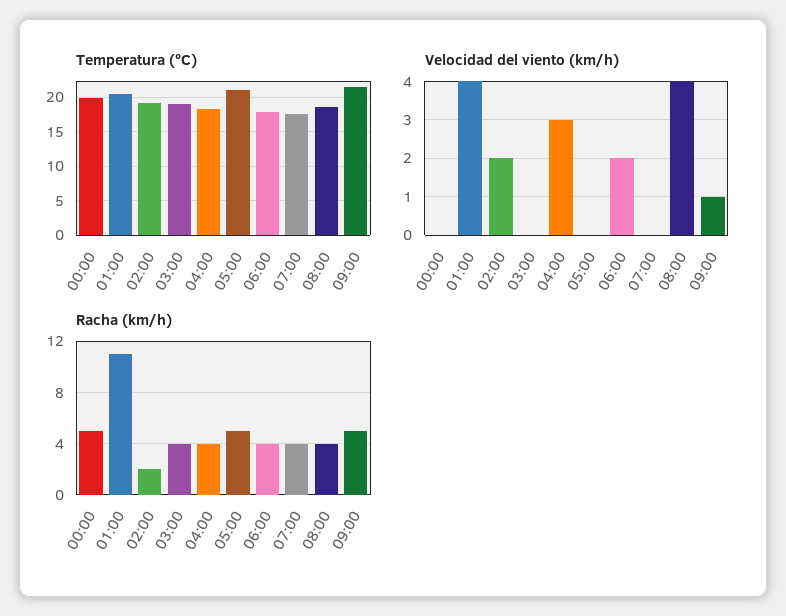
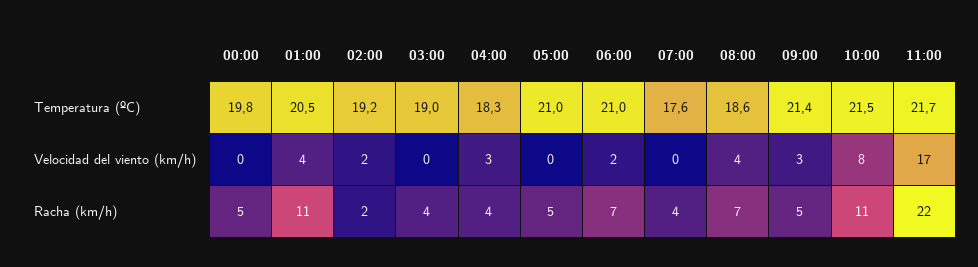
Temperatura (ºC), 06:00: 18 -> 21
Velocidad del viento (km/h), 09:00: 1 -> 3
Racha (km/h), 06:00: 4 -> 7
Racha (km/h), 08:00: 4 -> 7
Temperatura (ºC), 10:00: none -> 21.5
Temperatura (ºC), 11:00: none -> 21.7
Velocidad del viento (km/h), 10:00: none -> 8
Velocidad del viento (km/h), 11:00: none -> 17
Racha (km/h), 10:00: none -> 11
Racha (km/h), 11:00: none -> 22

